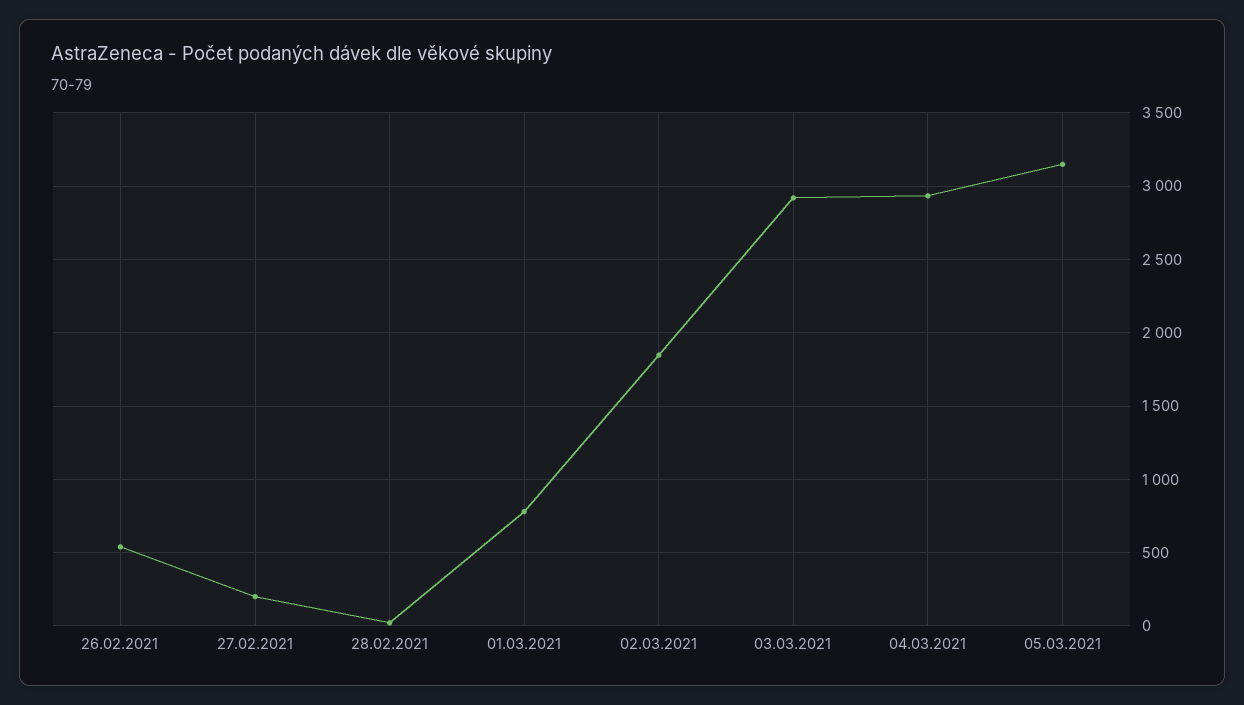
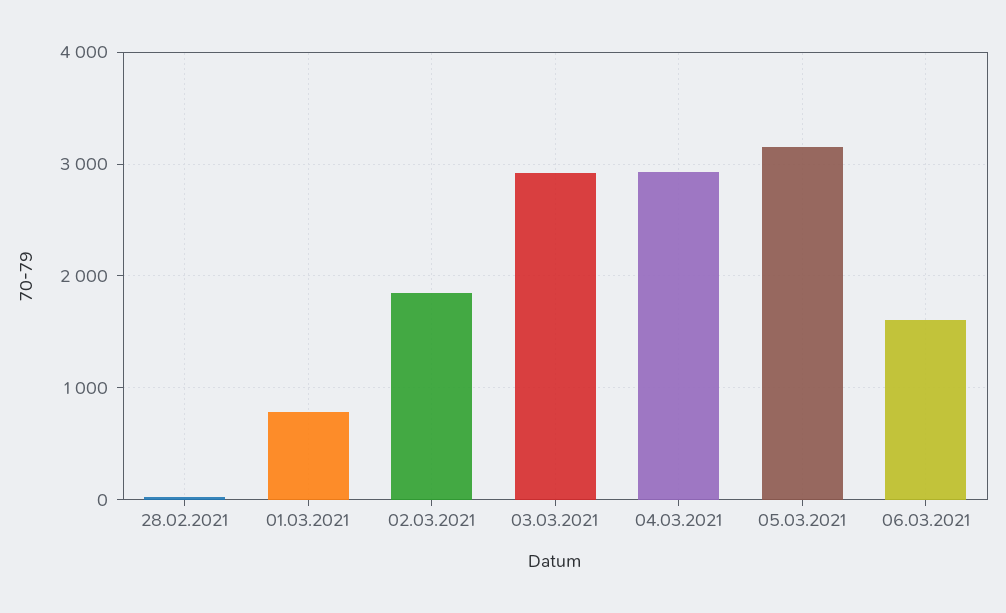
26.02.2021: 550 -> none
27.02.2021: 200 -> none
06.03.2021: none -> 1600

